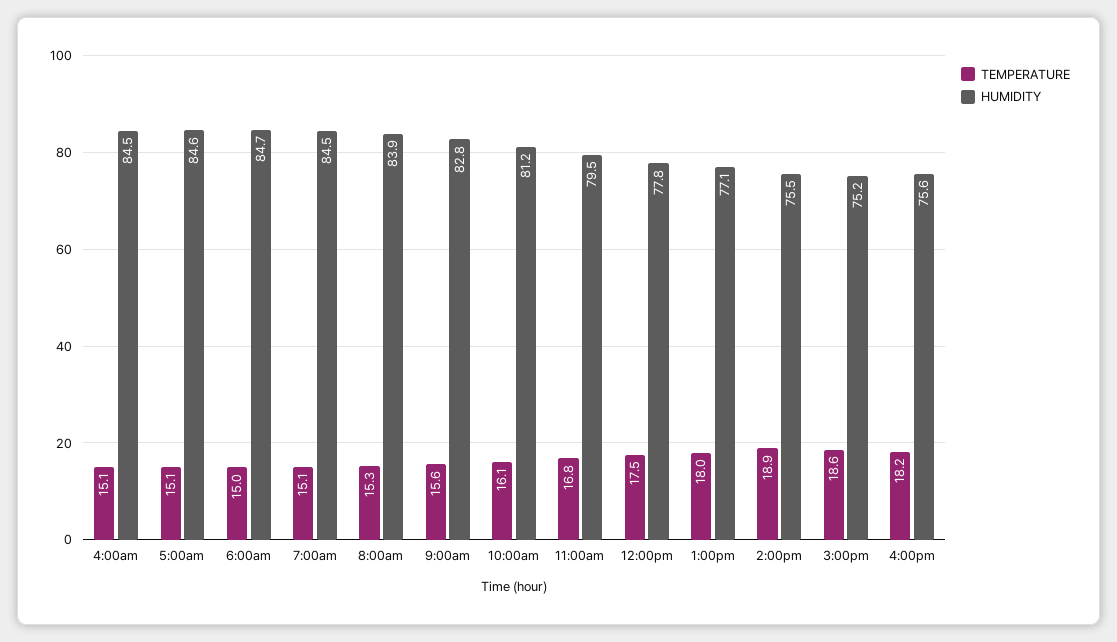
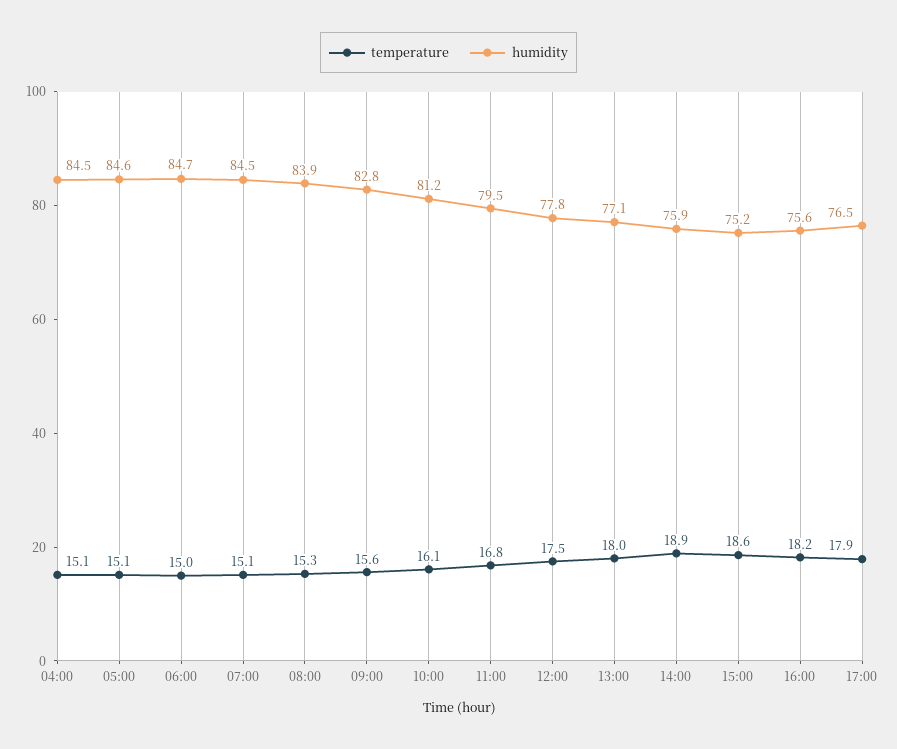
HUMIDITY, 2:00pm: 75.5 -> 75.9
TEMPERATURE, 17:00: none -> 17.9
HUMIDITY, 17:00: none -> 76.5

